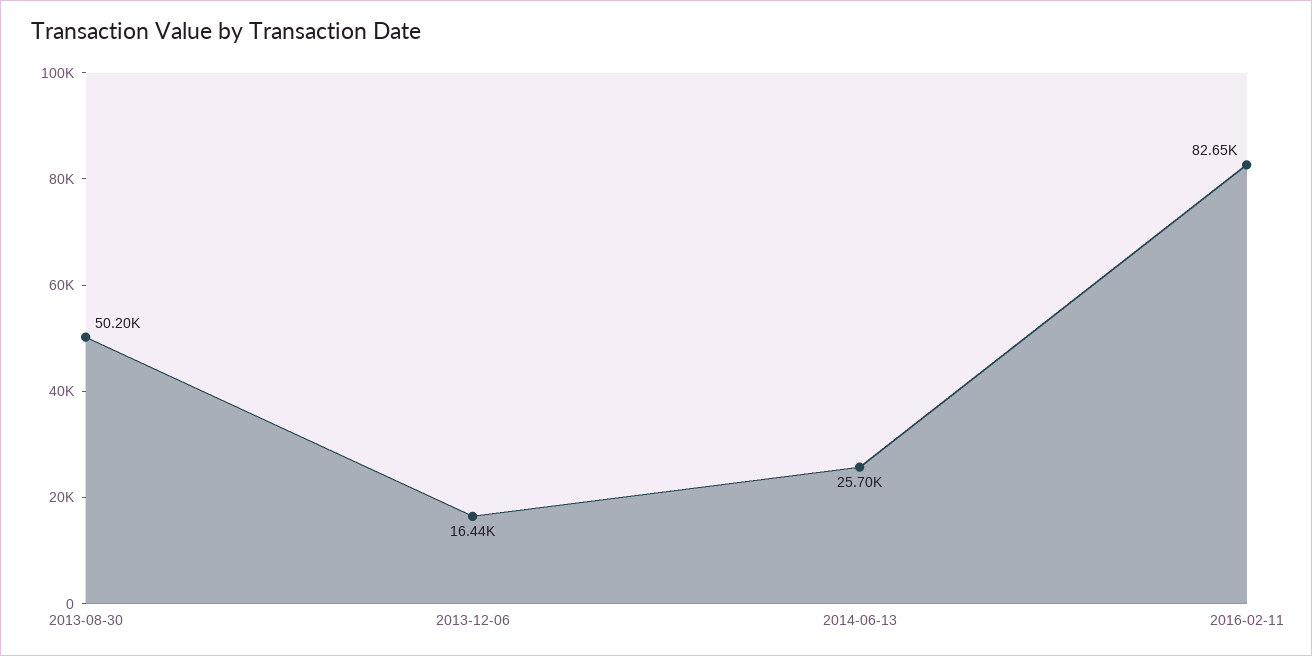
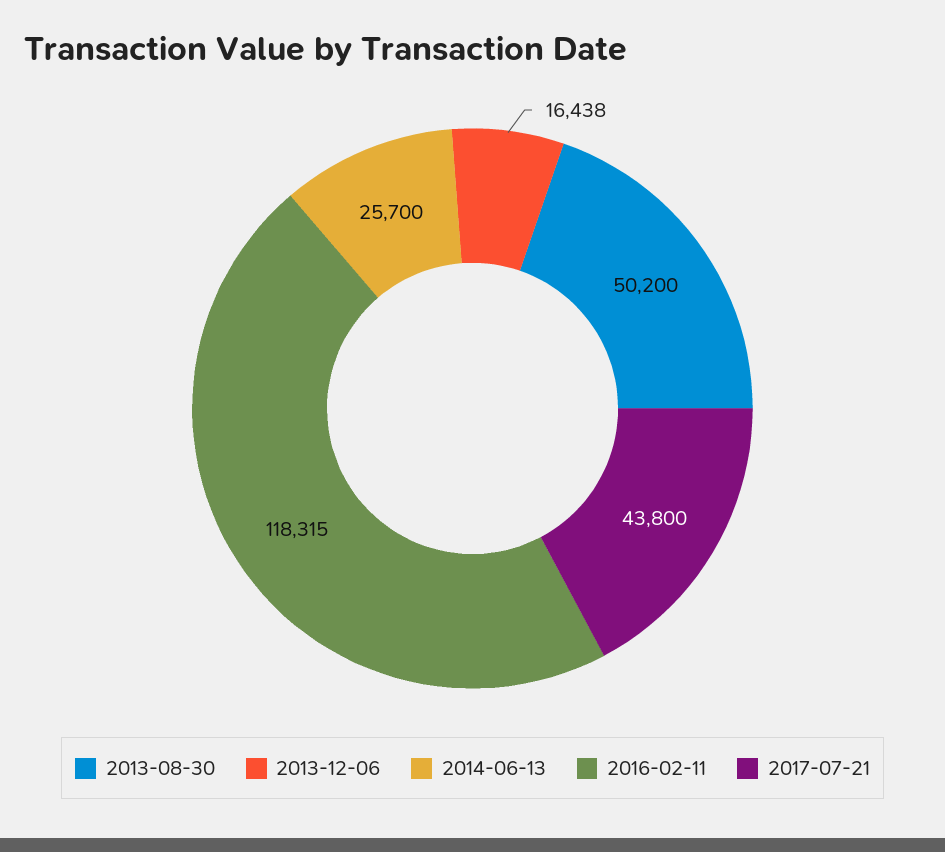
2016-02-11: 82650 -> 118315
2017-07-21: none -> 43800

